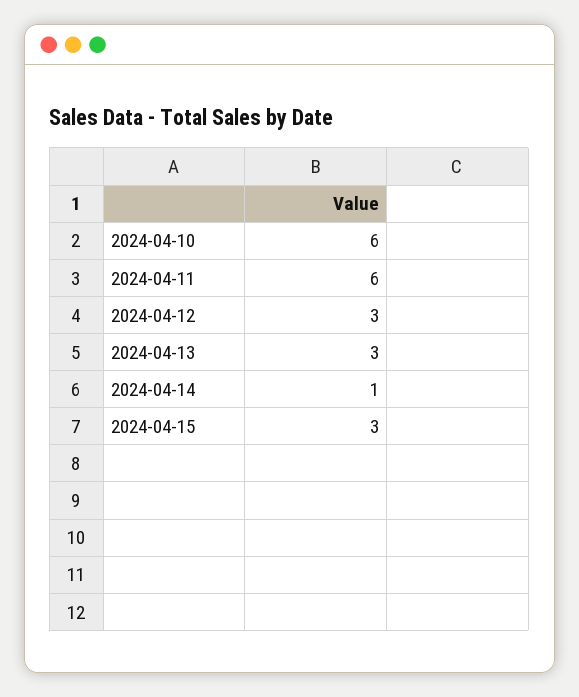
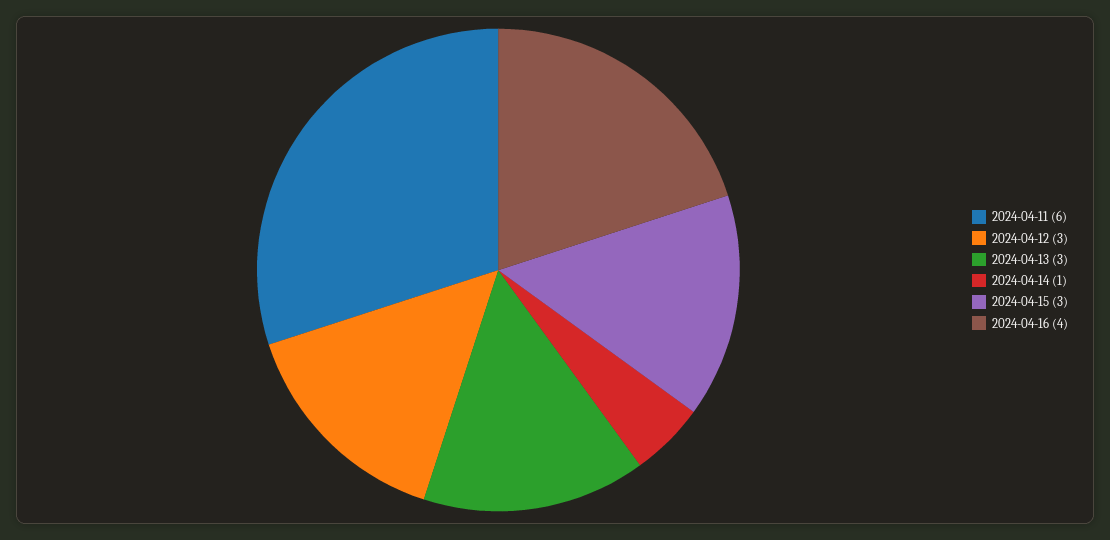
2024-04-10: 6 -> none
2024-04-16: none -> 4

